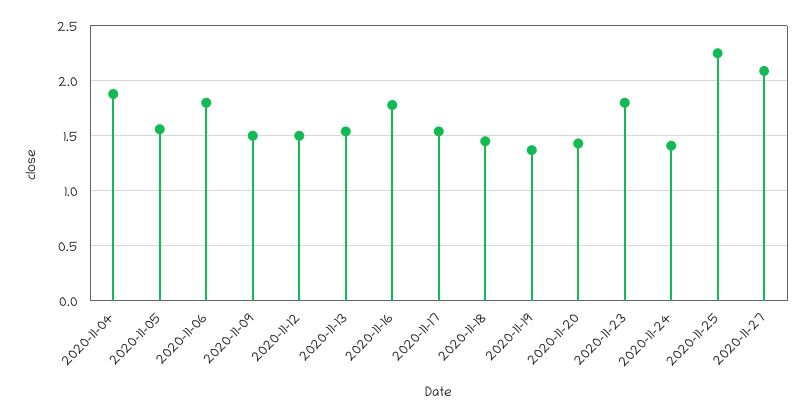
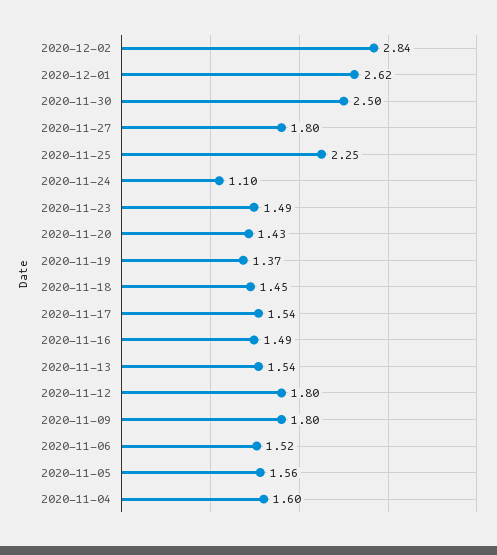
2020-11-04: 1.9 -> 1.6
2020-11-06: 1.8 -> 1.52
2020-11-09: 1.5 -> 1.8
2020-11-12: 1.5 -> 1.8
2020-11-16: 1.8 -> 1.49
2020-11-23: 1.8 -> 1.49
2020-11-24: 1.4 -> 1.1
2020-11-27: 2.1 -> 1.8
2020-12-02: none -> 2.84
2020-12-01: none -> 2.62
2020-11-30: none -> 2.5

